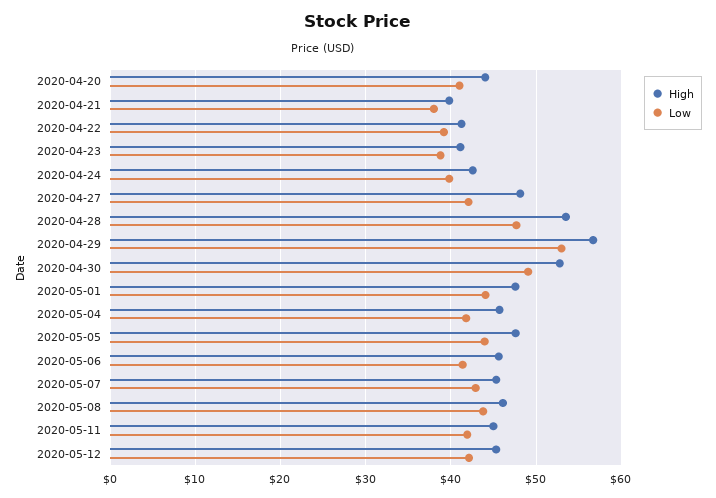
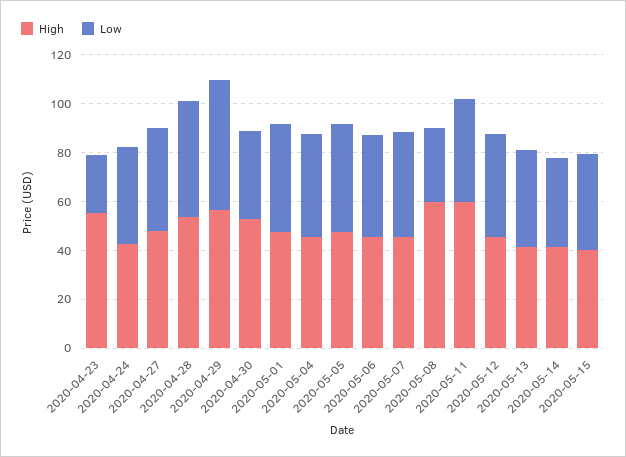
High, 2020-04-20: 44 -> none
Low, 2020-04-20: 41 -> none
High, 2020-04-21: 40 -> none
Low, 2020-04-21: 38 -> none
High, 2020-04-22: 41 -> none
Low, 2020-04-22: 39 -> none
High, 2020-04-23: 41 -> 55
Low, 2020-04-23: 39 -> 25
Low, 2020-04-30: 49 -> 35
High, 2020-05-08: 46 -> 60
Low, 2020-05-08: 44 -> 30
High, 2020-05-11: 45 -> 60
High, 2020-05-13: none -> 40
Low, 2020-05-13: none -> 40
High, 2020-05-14: none -> 40
Low, 2020-05-14: none -> 35
High, 2020-05-15: none -> 40
Low, 2020-05-15: none -> 40

